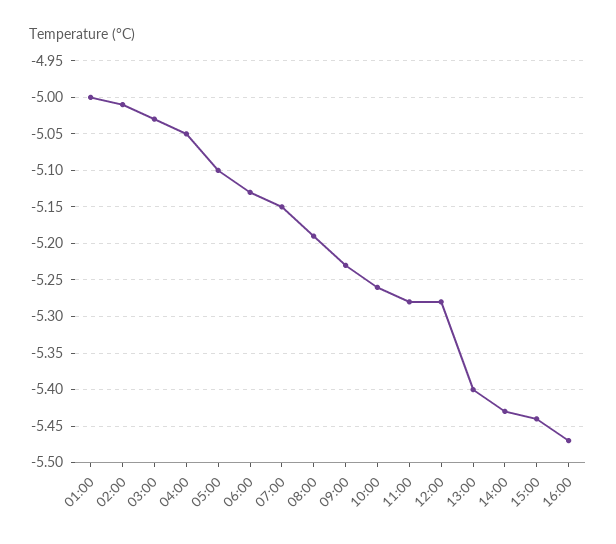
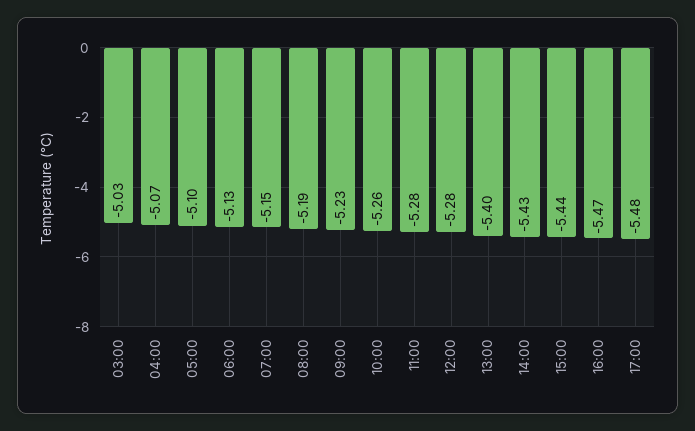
01:00: -5 -> none
02:00: -5.01 -> none
04:00: -5.05 -> -5.07
17:00: none -> -5.48

